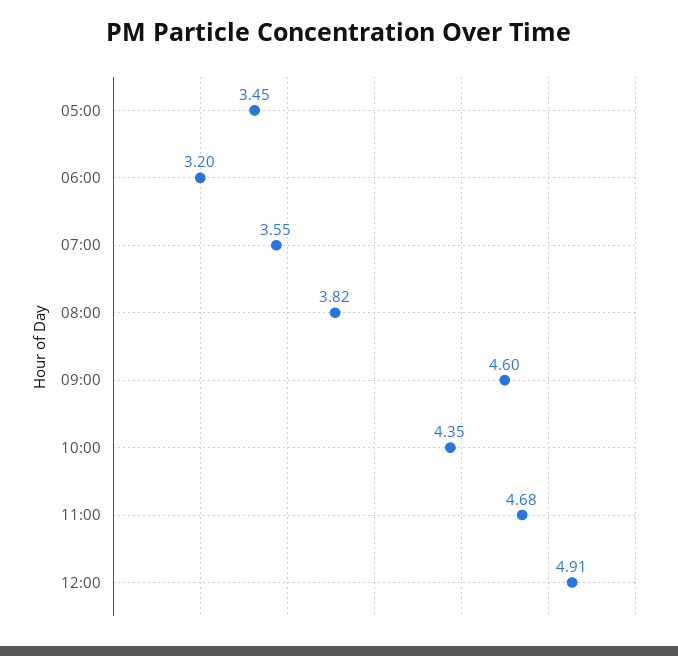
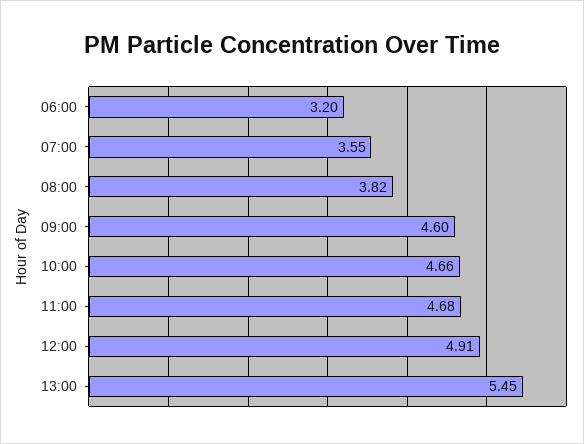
05:00: 3.45 -> none
10:00: 4.35 -> 4.66
13:00: none -> 5.45

